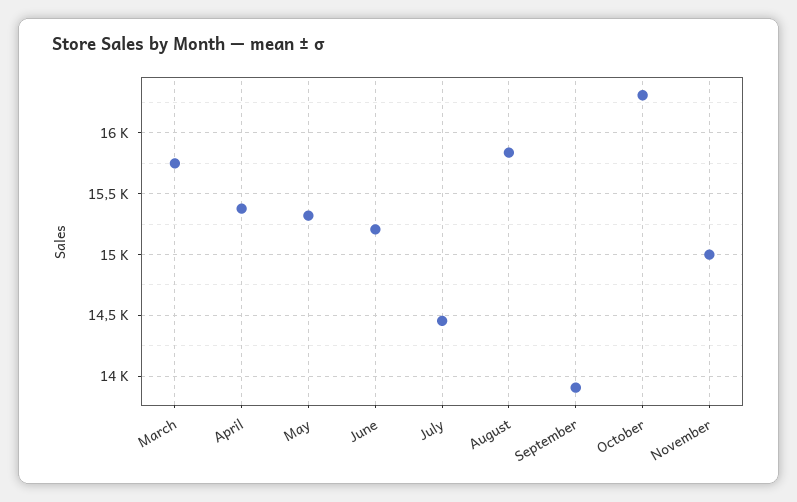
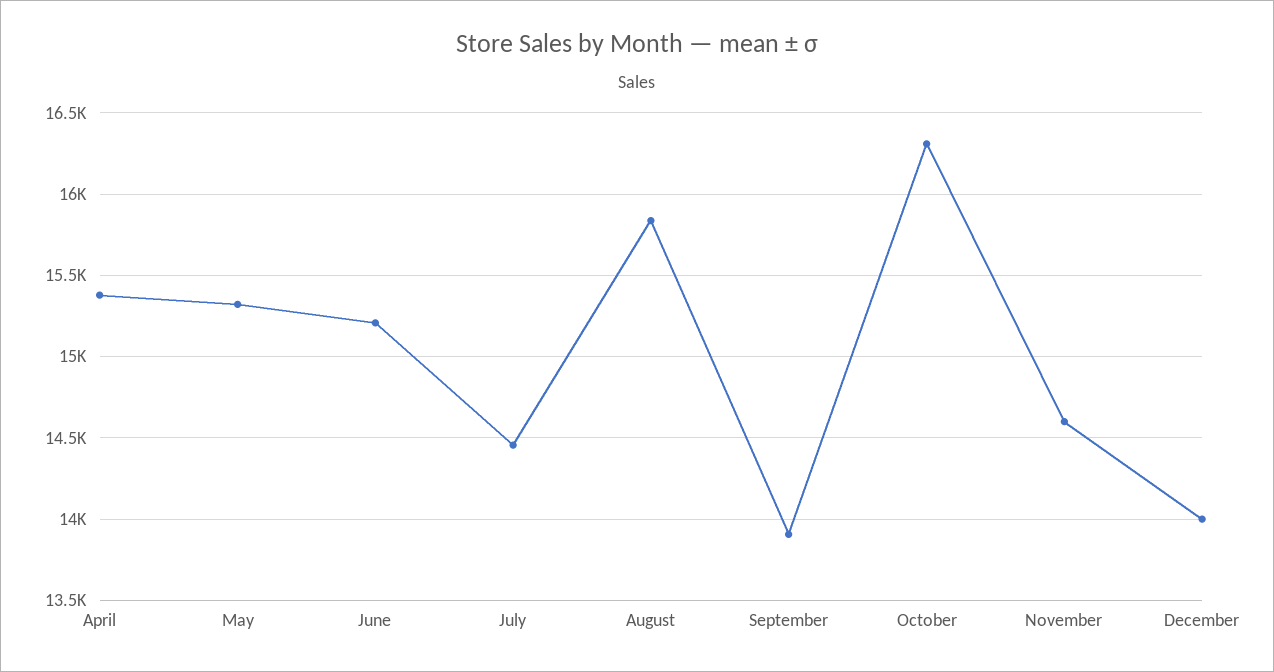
March: 15750 -> none
November: 15000 -> 14600
December: none -> 14000

